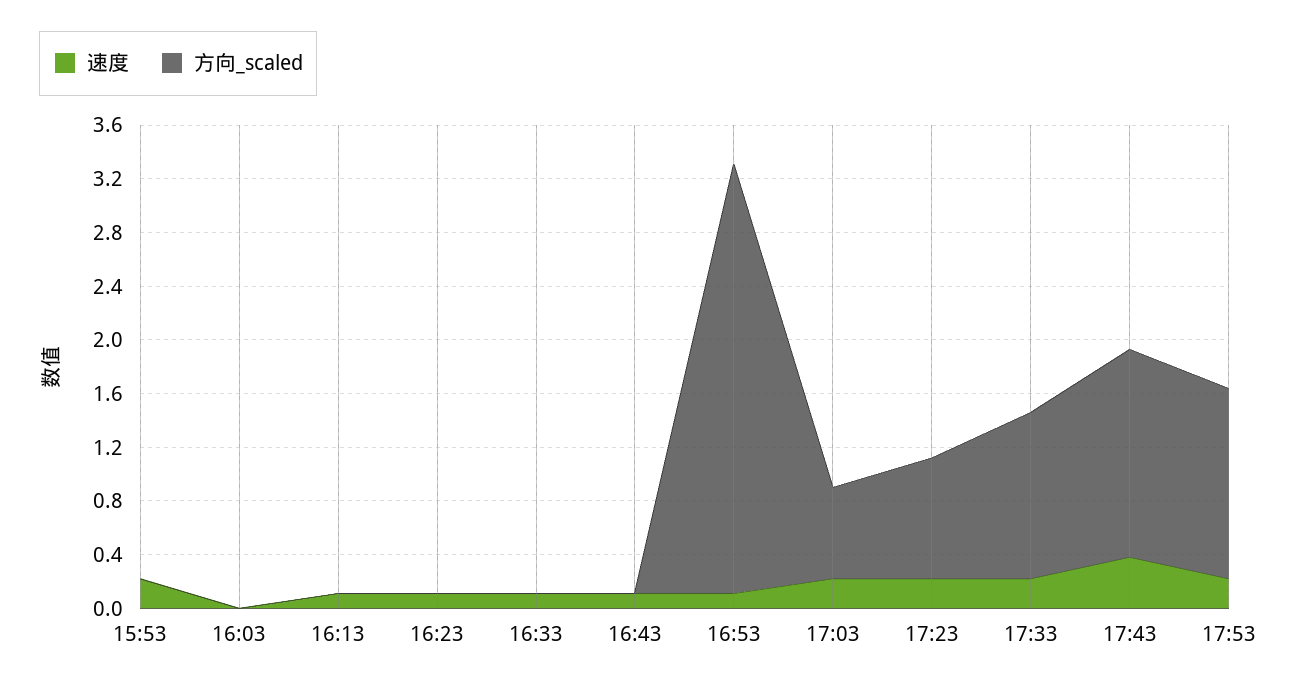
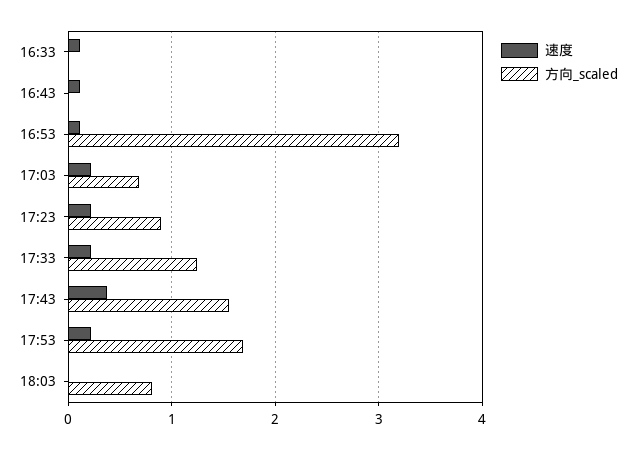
速度, 15:53: 0.2 -> none
方向_scaled, 15:53: 0 -> none
速度, 16:03: 0 -> none
方向_scaled, 16:03: 0 -> none
速度, 16:13: 0.1 -> none
方向_scaled, 16:13: 0 -> none
速度, 16:23: 0.1 -> none
方向_scaled, 16:23: 0 -> none
方向_scaled, 17:53: 1.4 -> 1.7
速度, 18:03: none -> 0
方向_scaled, 18:03: none -> 0.8

